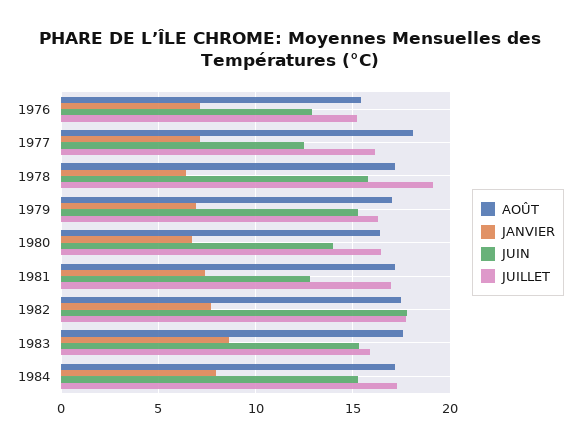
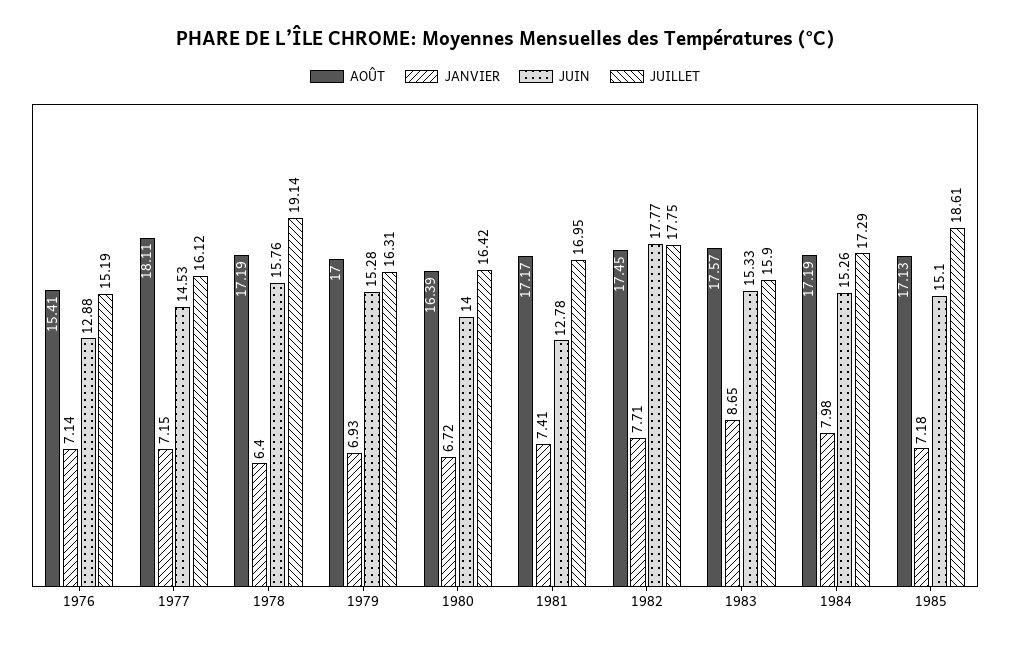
JUIN, 1977: 12.5 -> 14.53
AOÛT, 1985: none -> 17.13
JANVIER, 1985: none -> 7.18
JUIN, 1985: none -> 15.1
JUILLET, 1985: none -> 18.61

